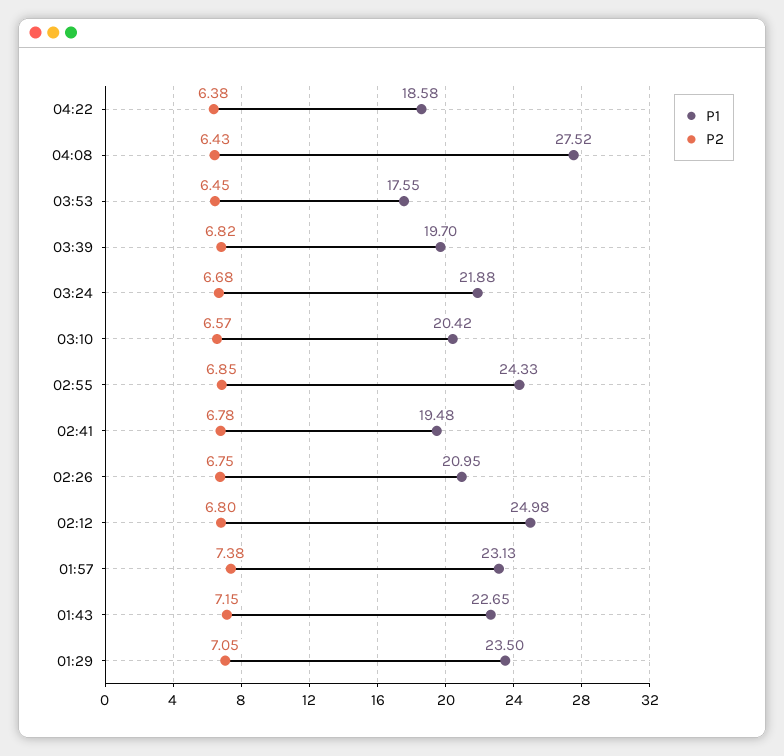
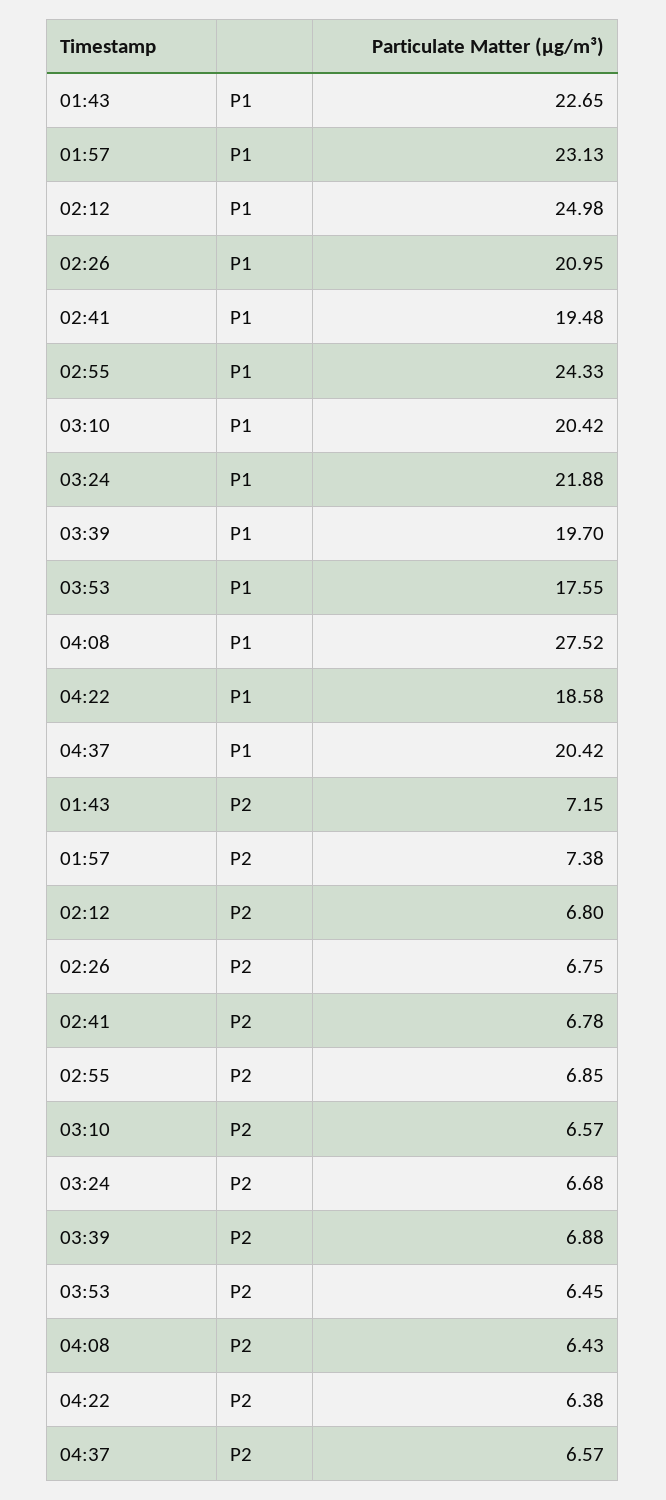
P2, 03:39: 6.82 -> 6.88
P1, 01:29: 23.5 -> none
P2, 01:29: 7.05 -> none
P1, 04:37: none -> 20.42
P2, 04:37: none -> 6.57

